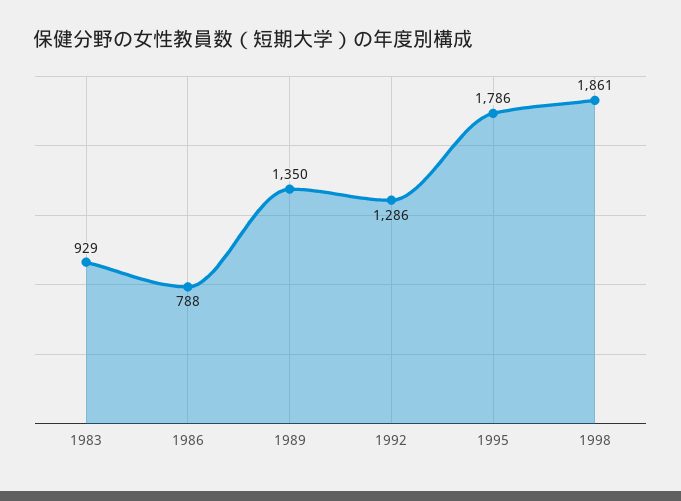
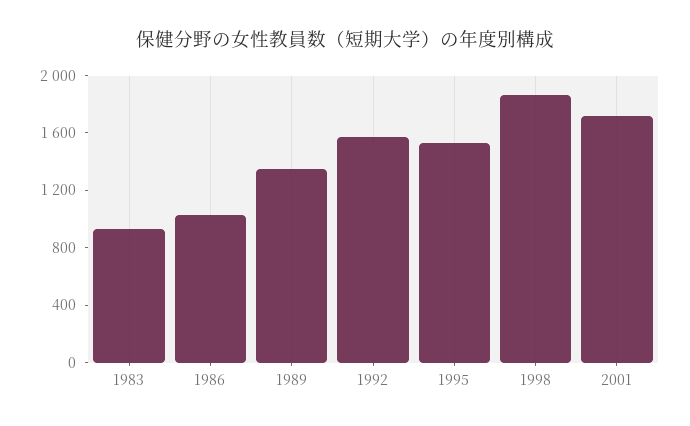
1986: 788 -> 1000
1992: 1286 -> 1600
1995: 1786 -> 1500
2001: none -> 1700

